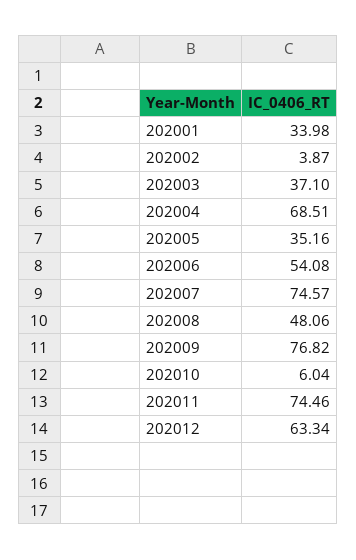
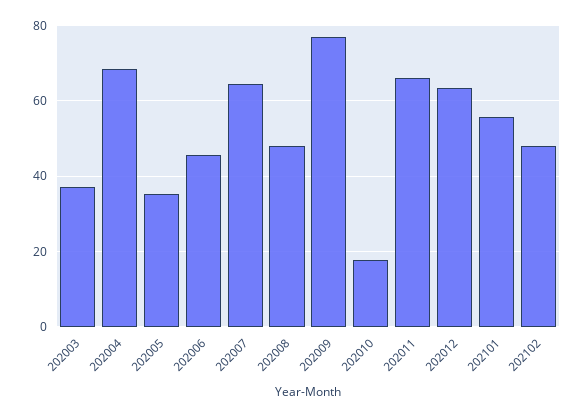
202001: 33.98 -> none
202002: 3.87 -> none
202006: 54.08 -> 46
202007: 74.57 -> 64
202010: 6.04 -> 18
202011: 74.46 -> 66
202101: none -> 56
202102: none -> 48

